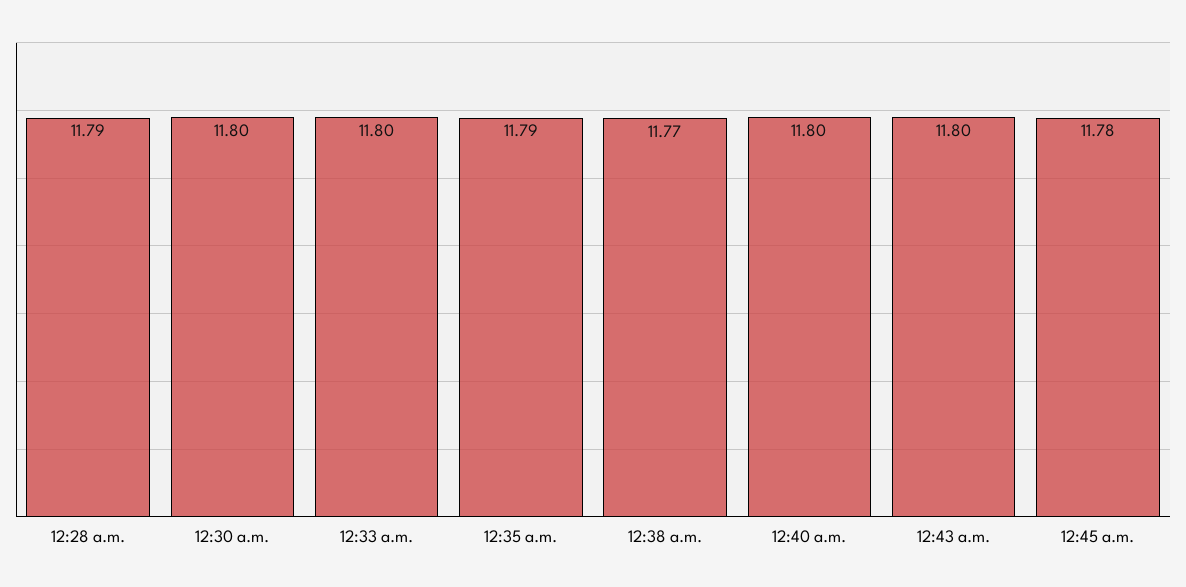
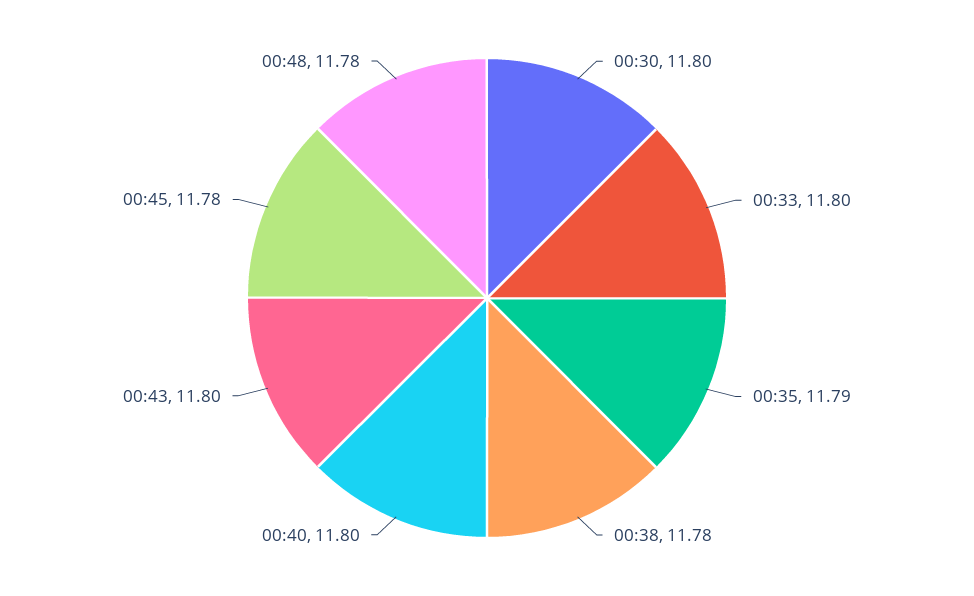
12:28 a.m.: 11.79 -> none
12:38 a.m.: 11.77 -> 11.78
00:48: none -> 11.78

